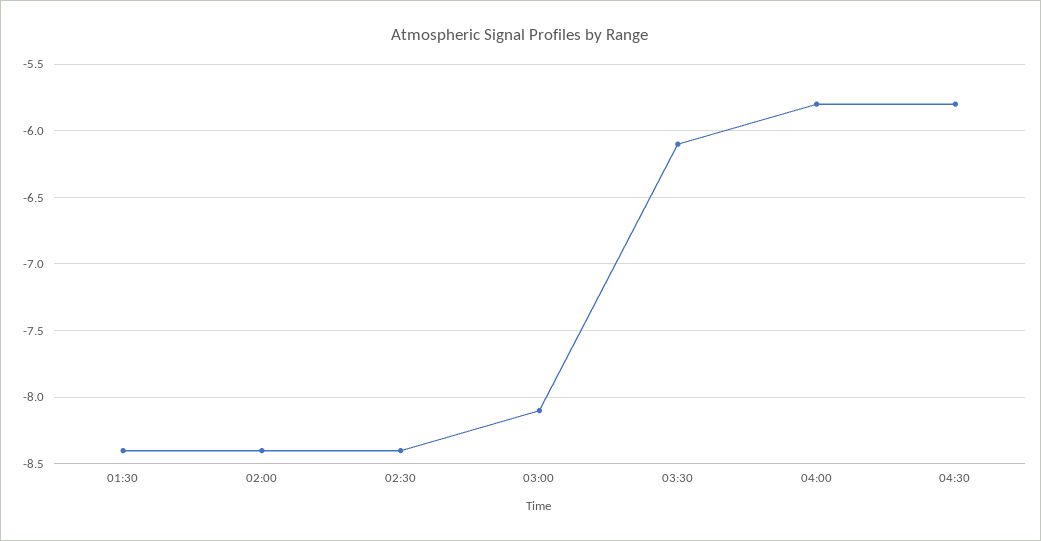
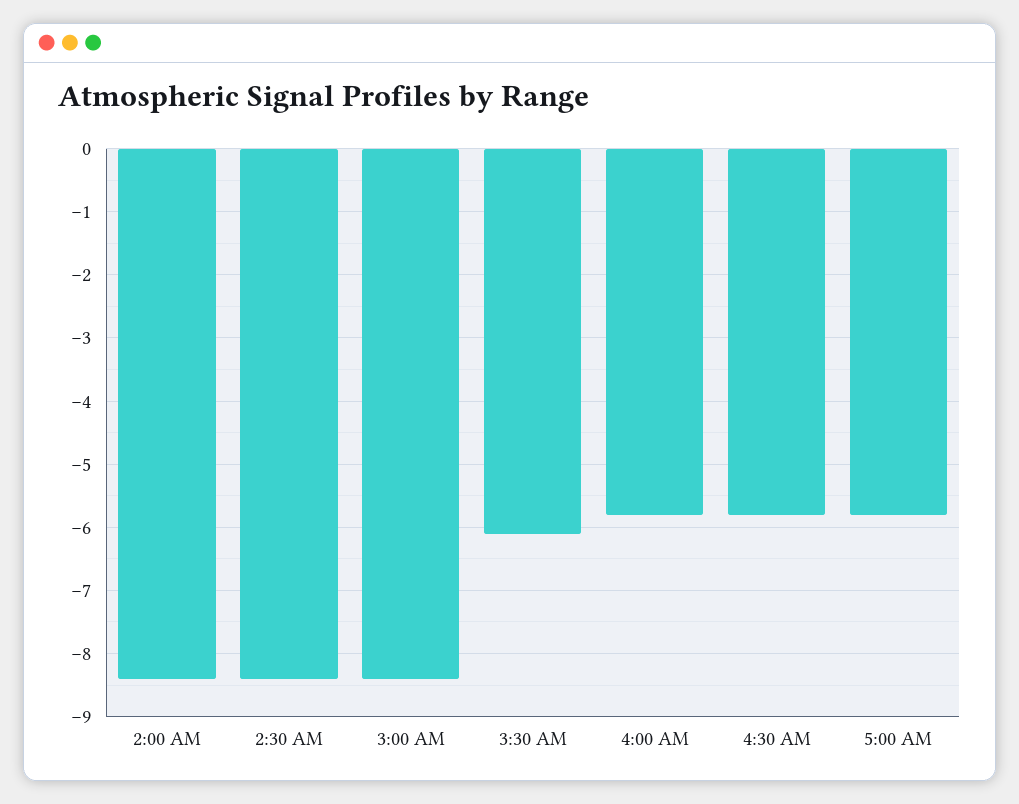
01:30: -8.4 -> none
03:00: -8.1 -> -8.4
5:00 AM: none -> -5.8

